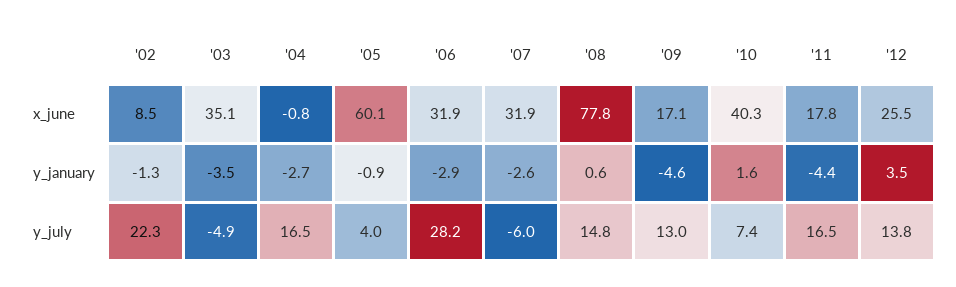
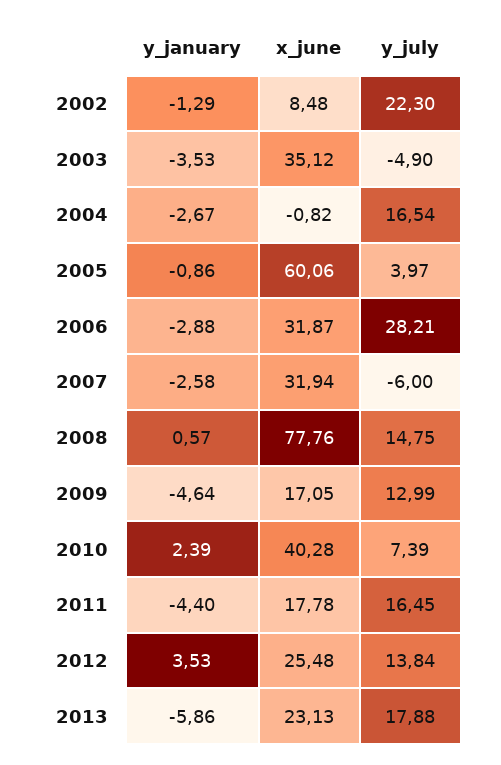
'10, y_january: 1.6 -> 2.39
2013, y_january: none -> -5.86
2013, x_june: none -> 23.13
2013, y_july: none -> 17.88

